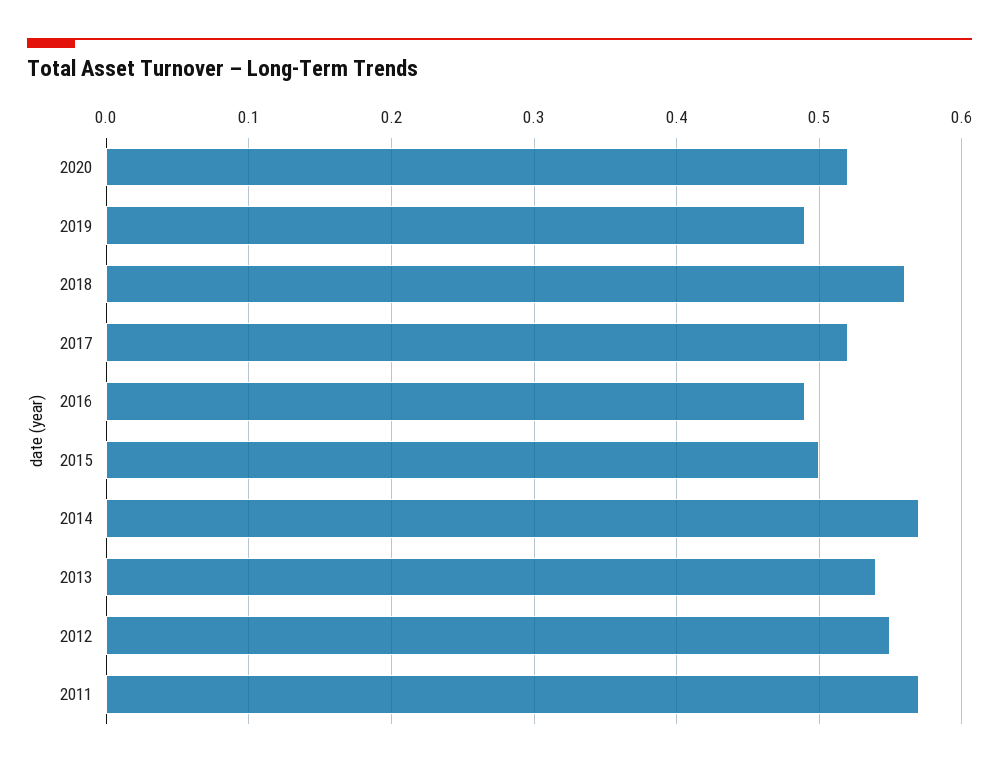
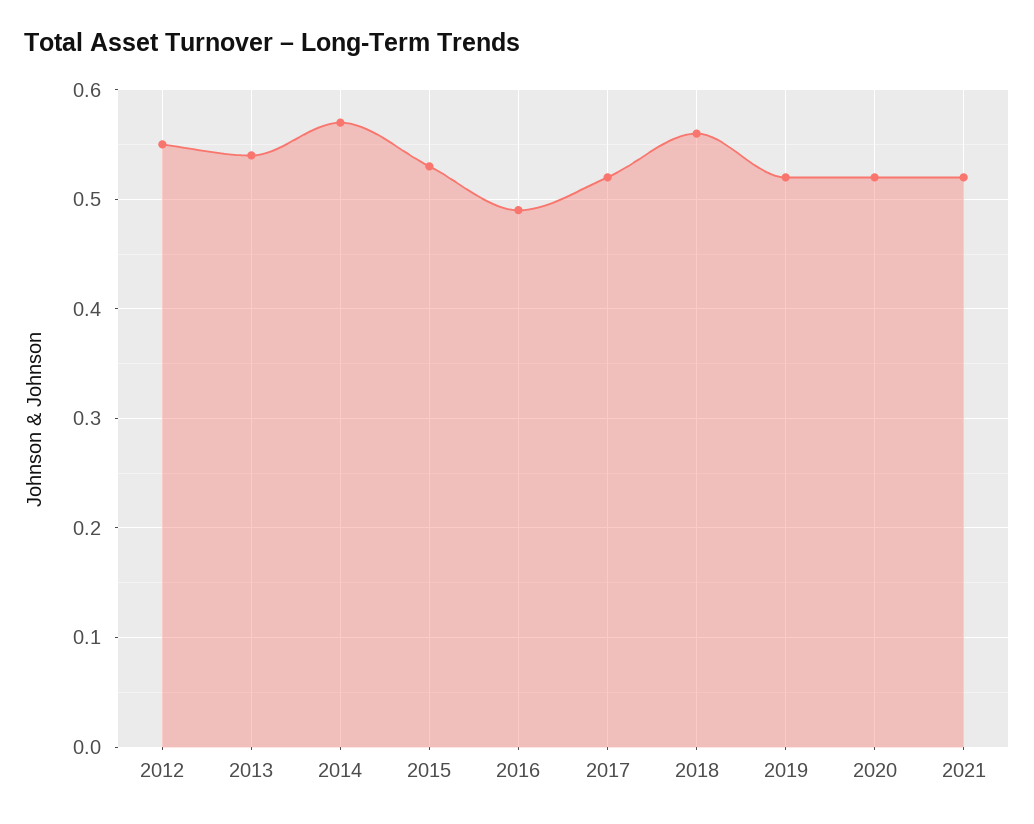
2019: 0.49 -> 0.52
2015: 0.5 -> 0.53
2011: 0.57 -> none
2021: none -> 0.52

